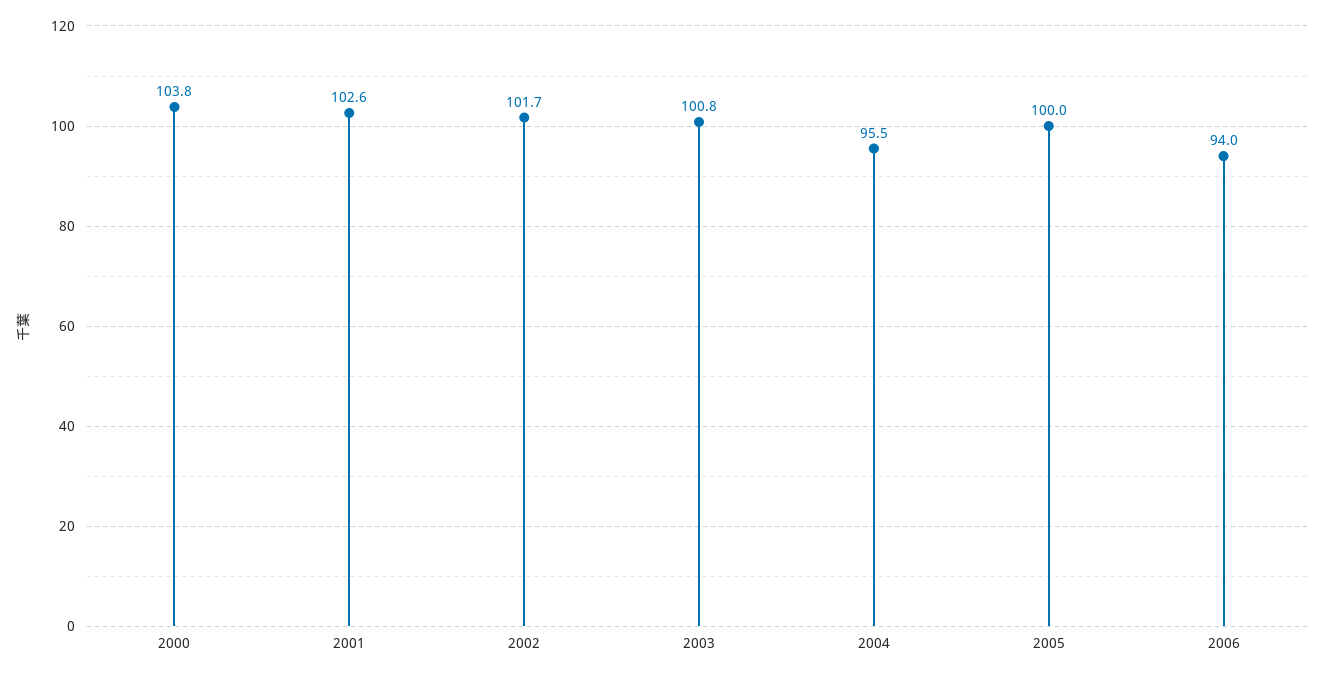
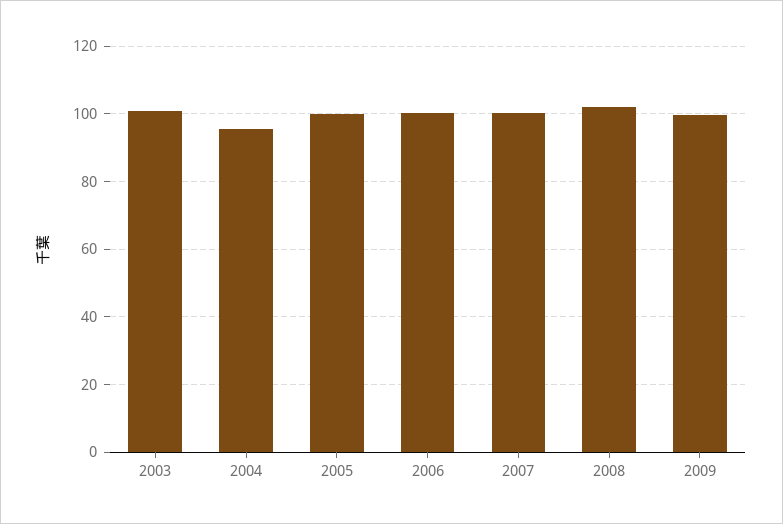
2000: 103.8 -> none
2001: 102.6 -> none
2002: 101.7 -> none
2006: 94 -> 100
2007: none -> 100
2008: none -> 102
2009: none -> 100

